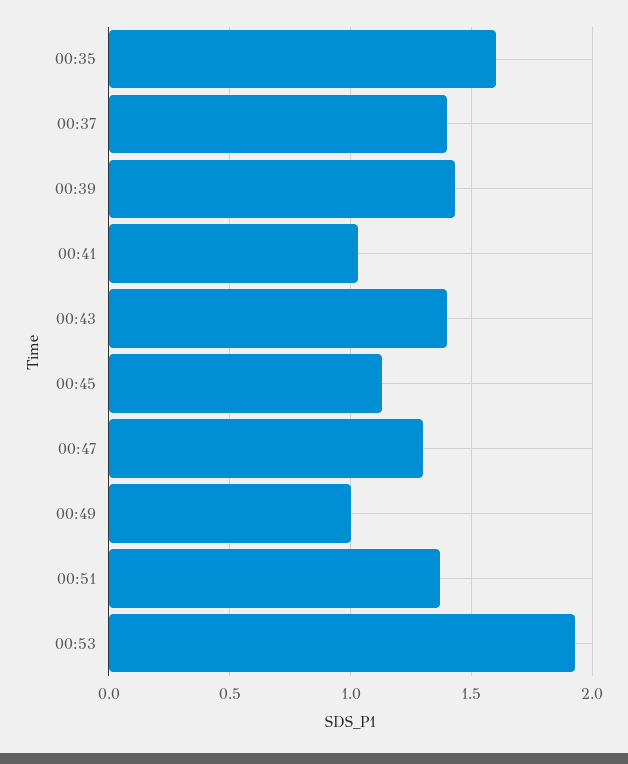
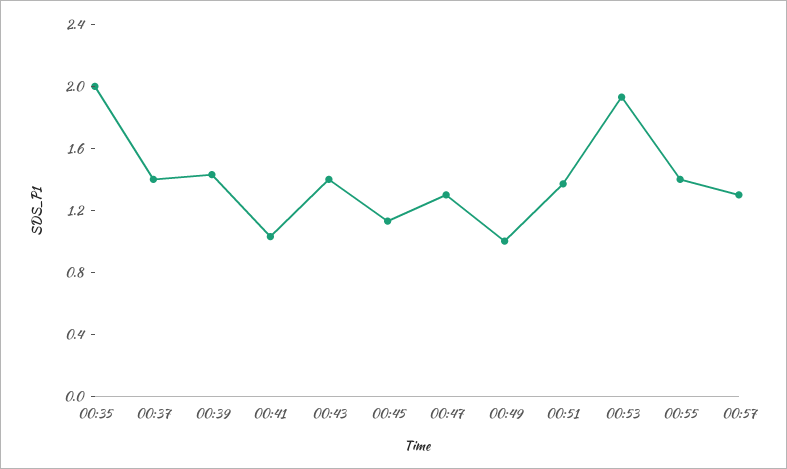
00:35: 1.6 -> 2
00:55: none -> 1.4
00:57: none -> 1.3

